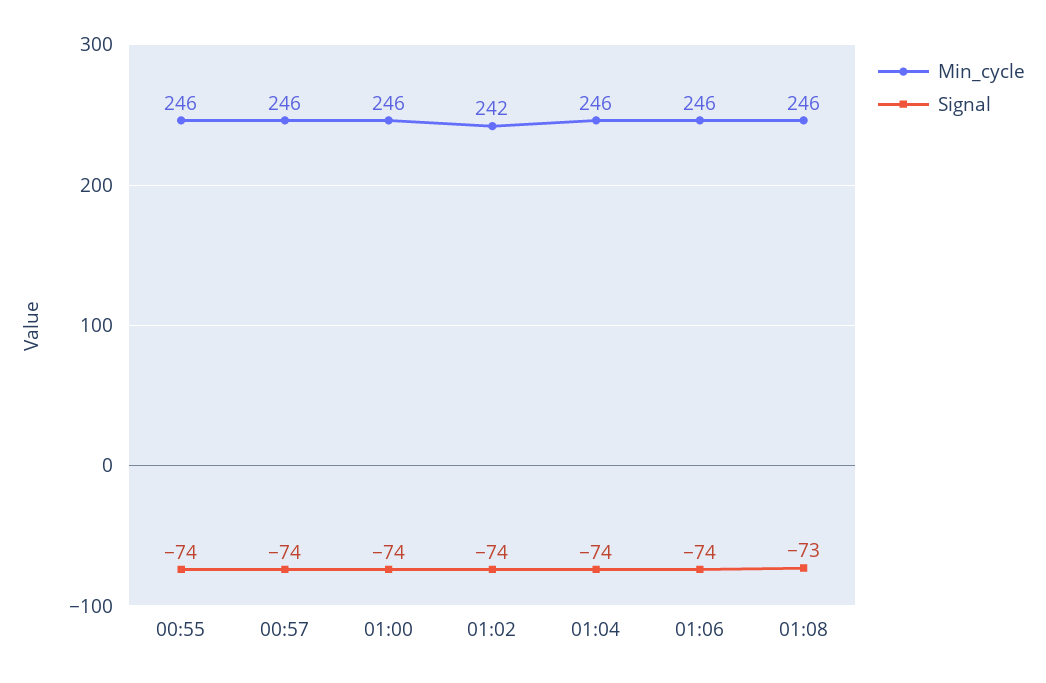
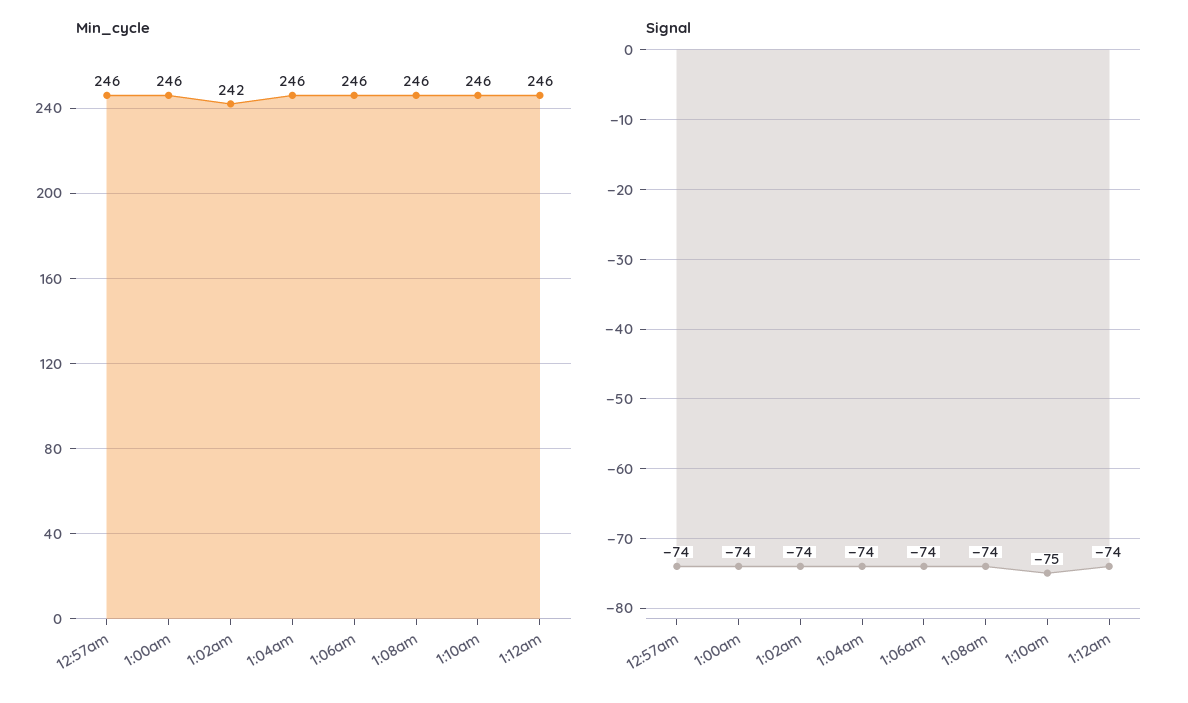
Min_cycle, 00:55: 246 -> none
Signal, 00:55: -74 -> none
Signal, 01:08: -73 -> -74
Min_cycle, 1:10am: none -> 246
Min_cycle, 1:12am: none -> 246
Signal, 1:10am: none -> -75
Signal, 1:12am: none -> -74

